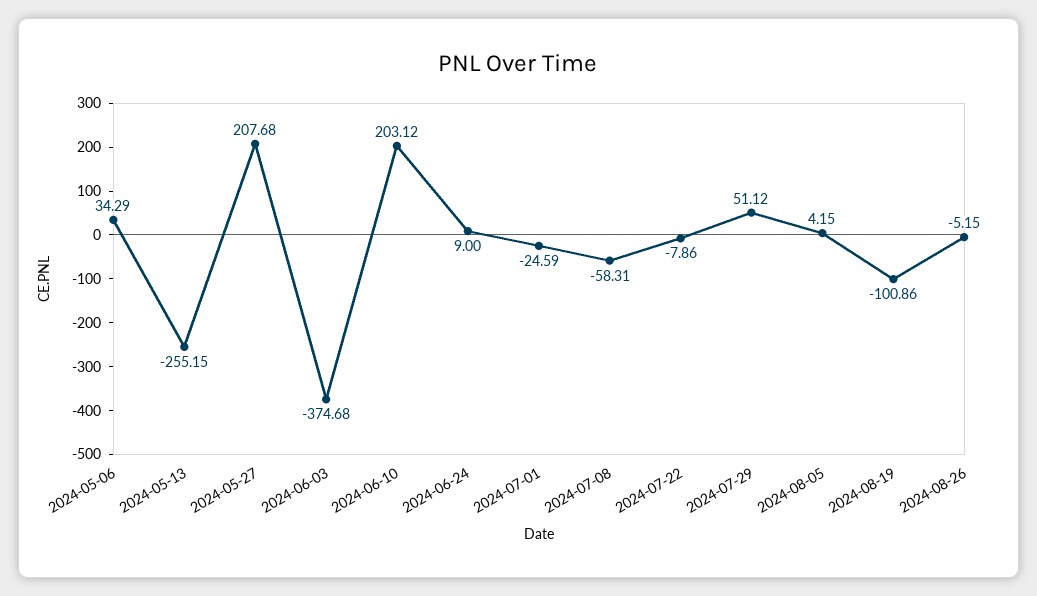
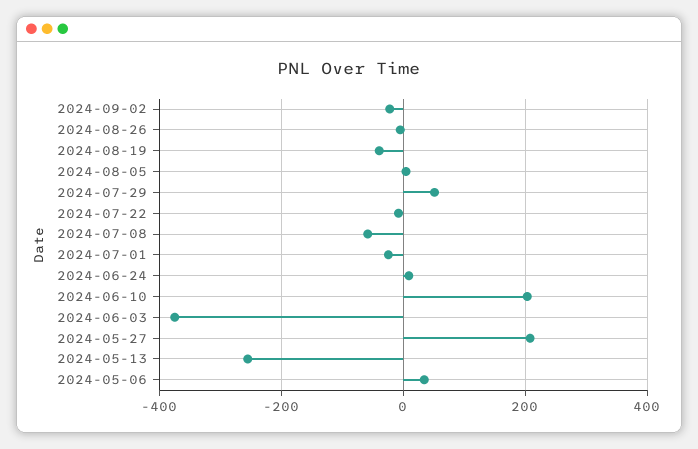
2024-08-19: -100.86 -> -40
2024-09-02: none -> -20

